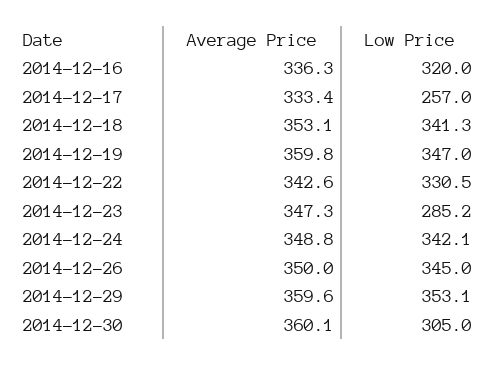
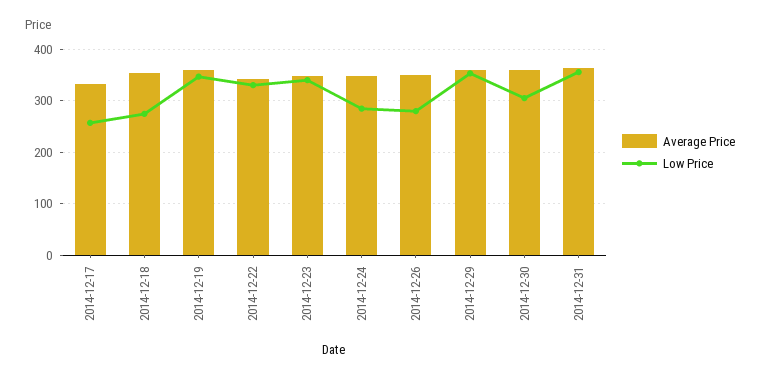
Average Price, 2014-12-16: 336.3 -> none
Low Price, 2014-12-16: 320 -> none
Low Price, 2014-12-18: 341.3 -> 280
Low Price, 2014-12-23: 285.2 -> 340
Low Price, 2014-12-24: 342.1 -> 280
Low Price, 2014-12-26: 345 -> 280
Average Price, 2014-12-31: none -> 360
Low Price, 2014-12-31: none -> 360

